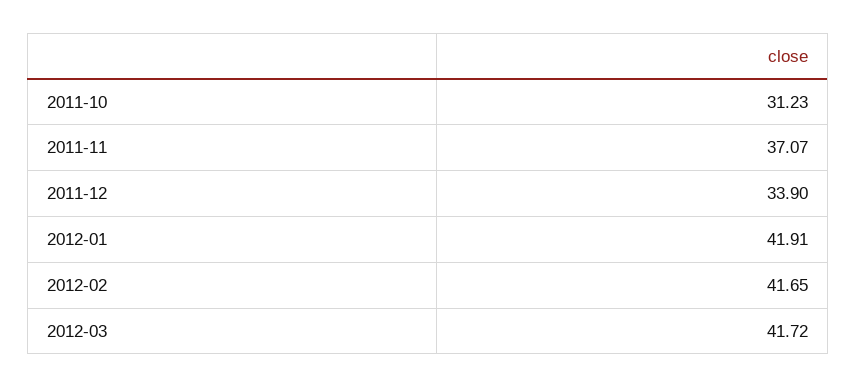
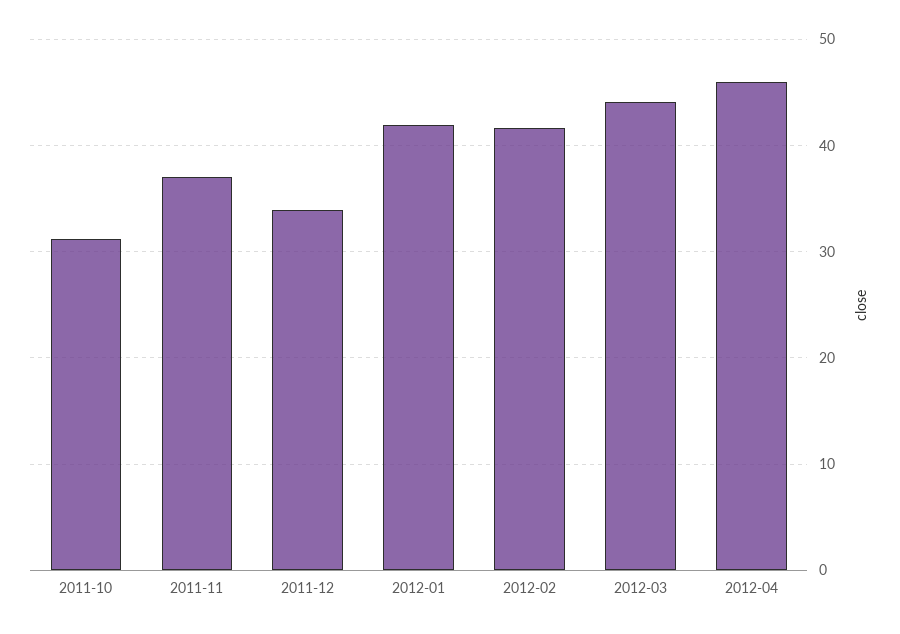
2012-03: 41.72 -> 44
2012-04: none -> 46

